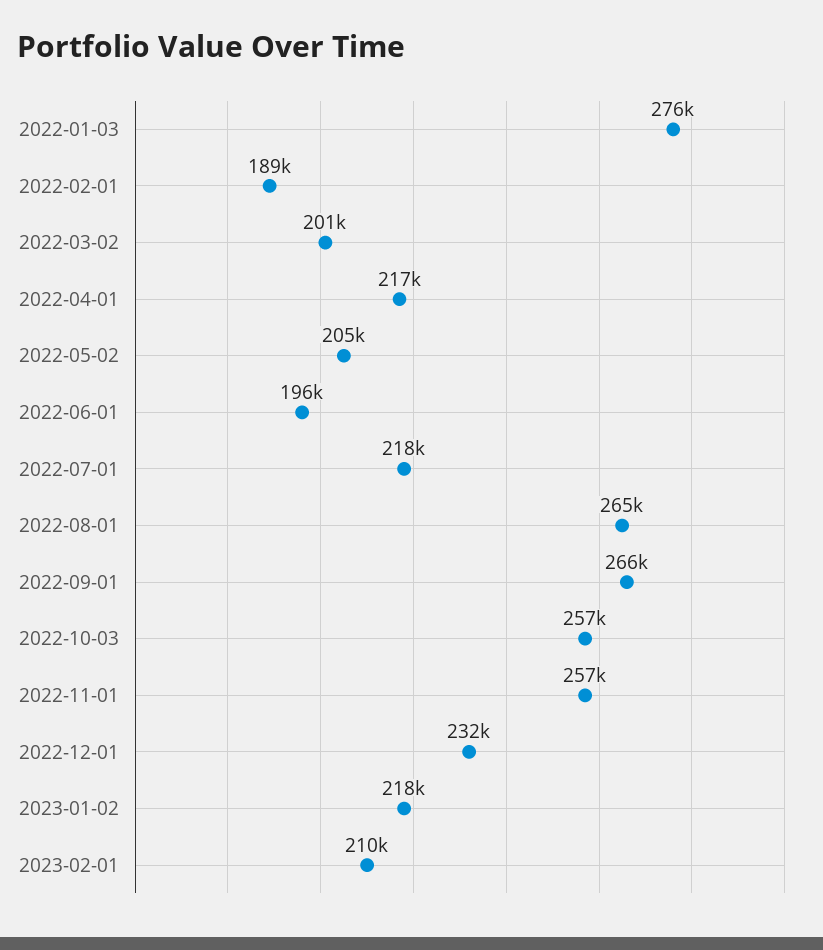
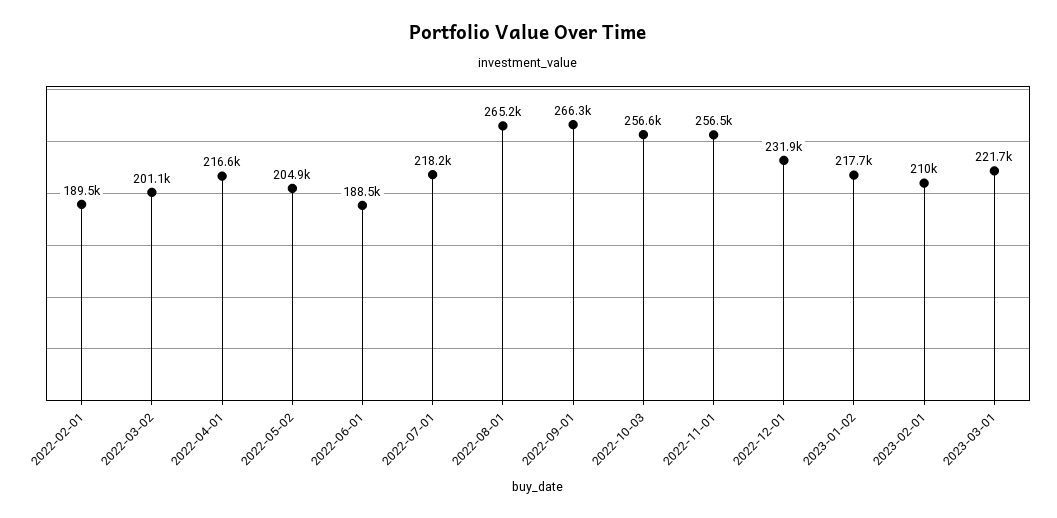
2022-01-03: 276000 -> none
2022-06-01: 196000 -> 188500
2023-03-01: none -> 221700

